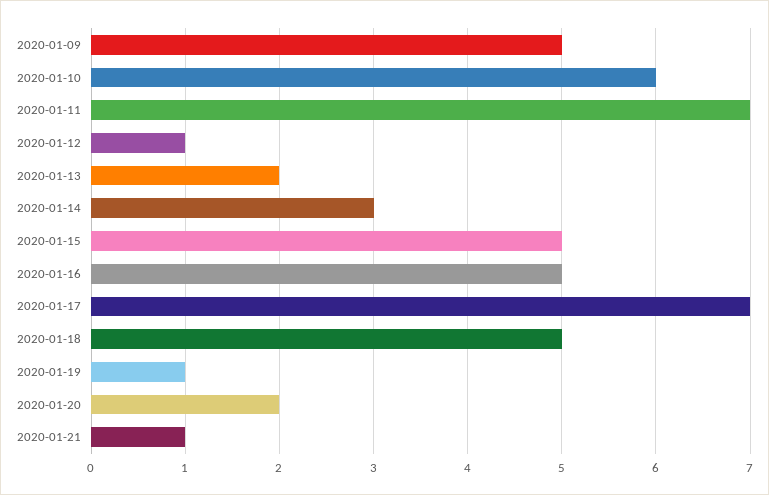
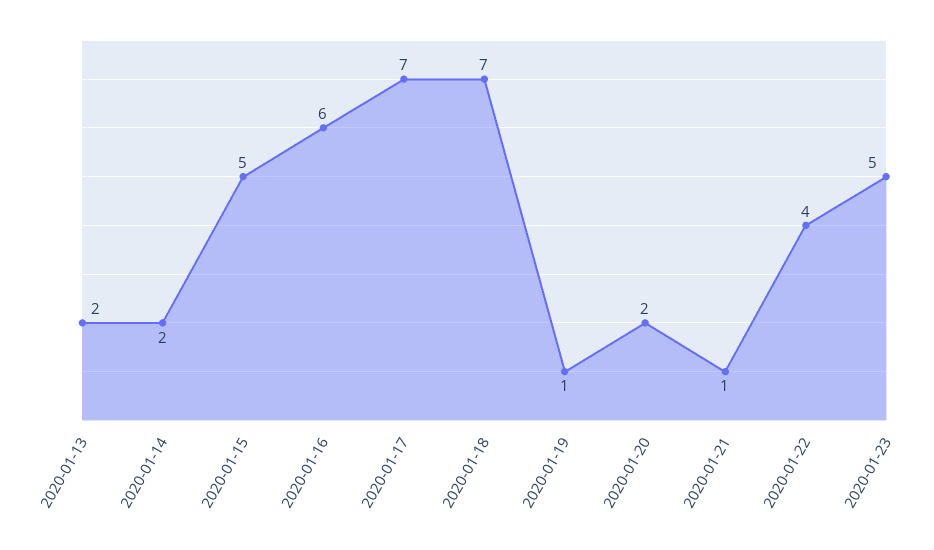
2020-01-09: 5 -> none
2020-01-10: 6 -> none
2020-01-11: 7 -> none
2020-01-12: 1 -> none
2020-01-14: 3 -> 2
2020-01-16: 5 -> 6
2020-01-18: 5 -> 7
2020-01-22: none -> 4
2020-01-23: none -> 5

